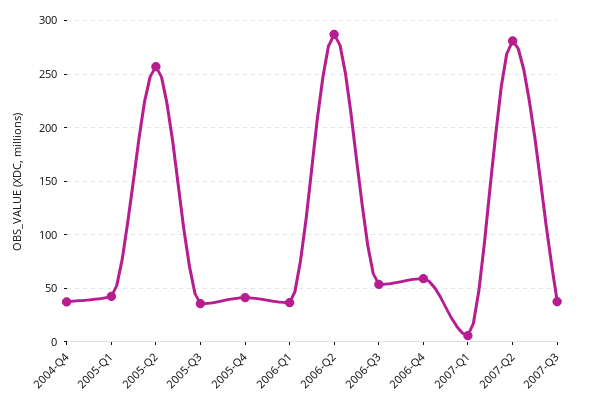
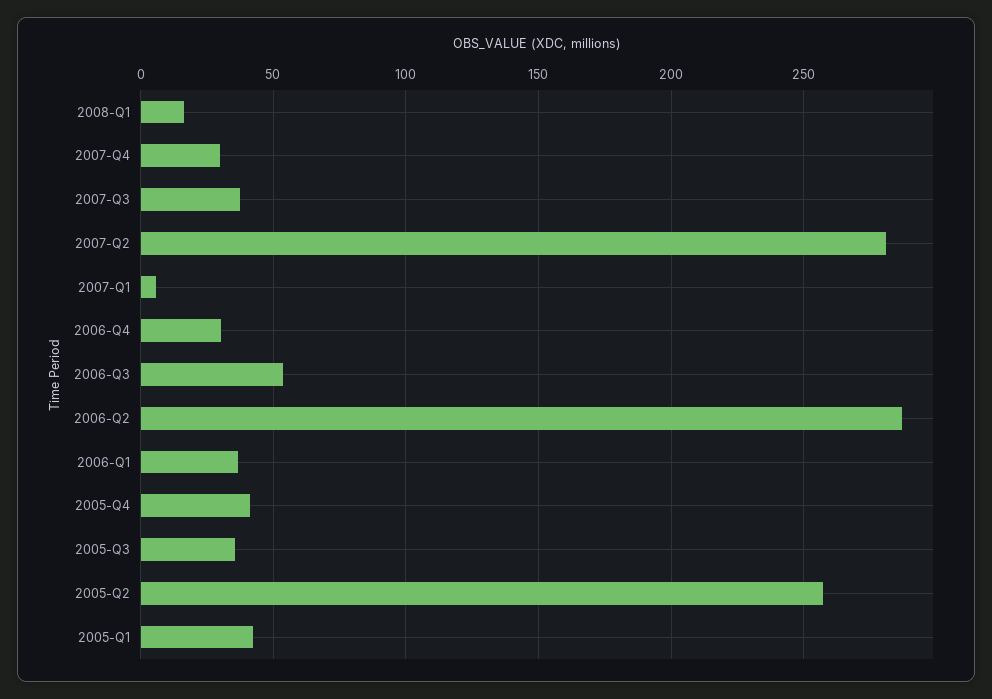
2004-Q4: 40 -> none
2006-Q4: 60 -> 30
2008-Q1: none -> 15
2007-Q4: none -> 30

